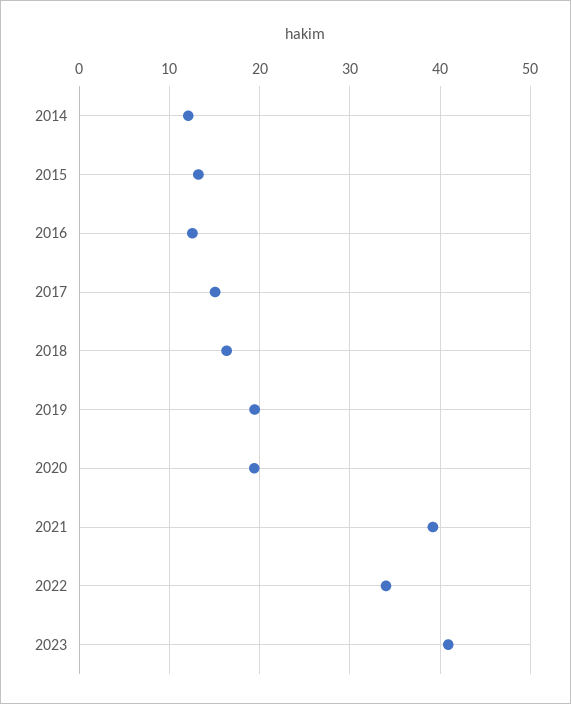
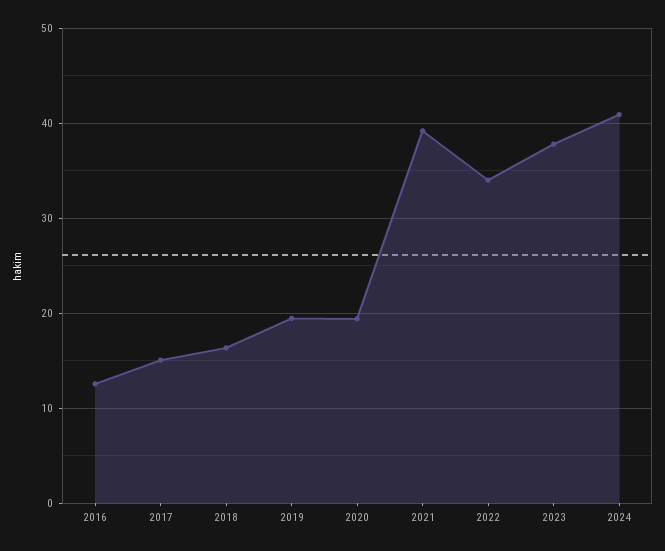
2014: 12 -> none
2015: 13 -> none
2023: 41 -> 38
2024: none -> 41

